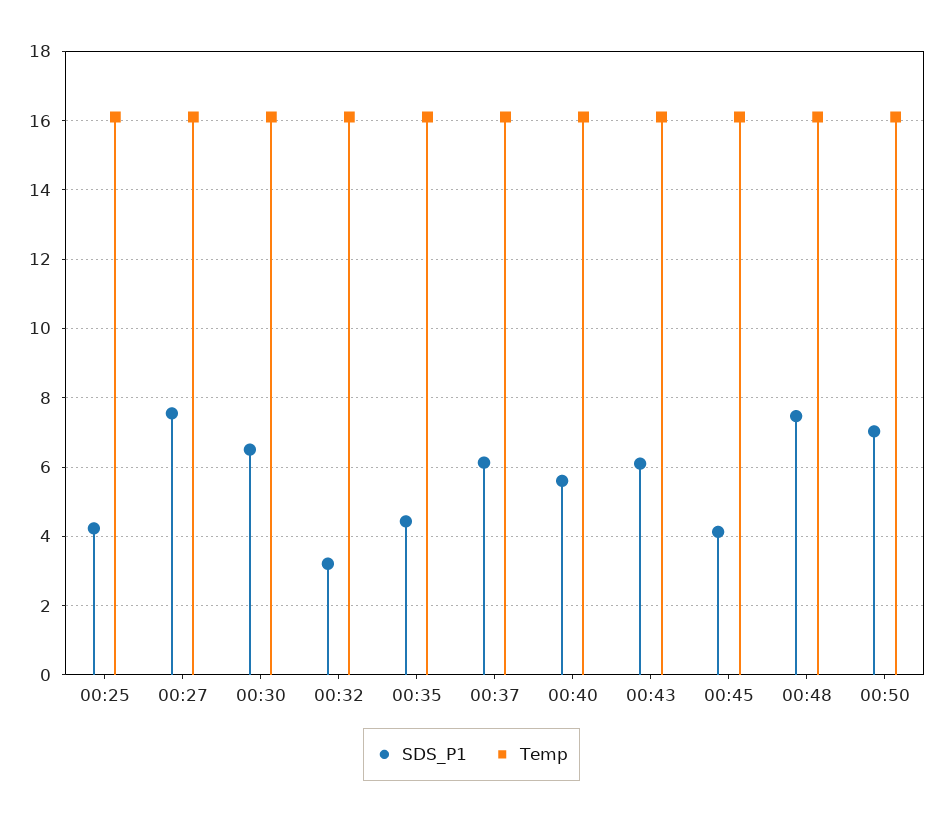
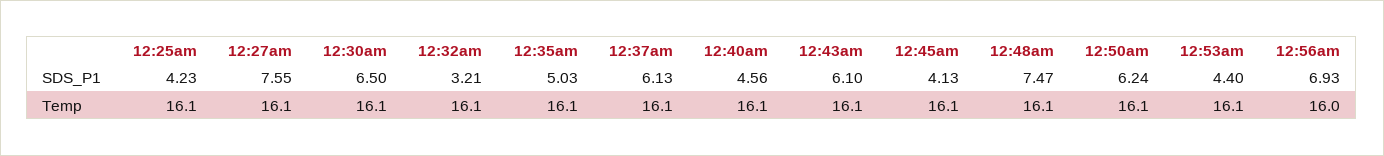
SDS_P1, 00:35: 4.4 -> 5.03
SDS_P1, 00:40: 5.6 -> 4.56
SDS_P1, 00:50: 7 -> 6.24
SDS_P1, 12:53am: none -> 4.4
SDS_P1, 12:56am: none -> 6.93
Temp, 12:53am: none -> 16.1
Temp, 12:56am: none -> 16

